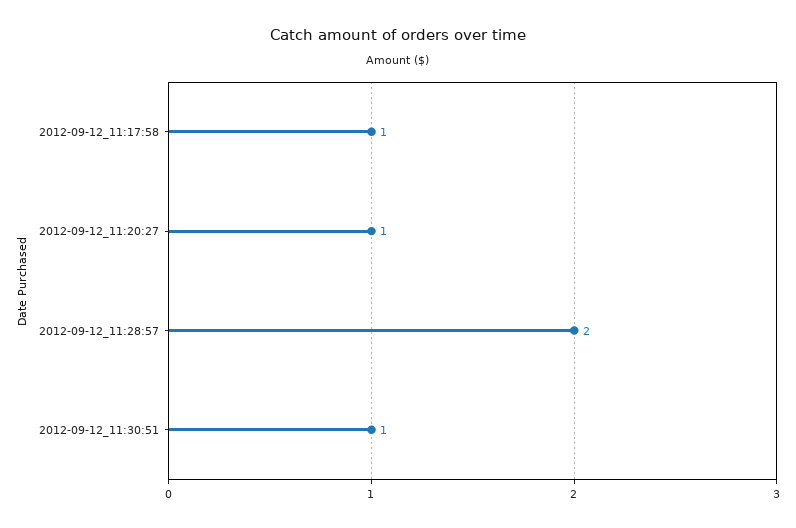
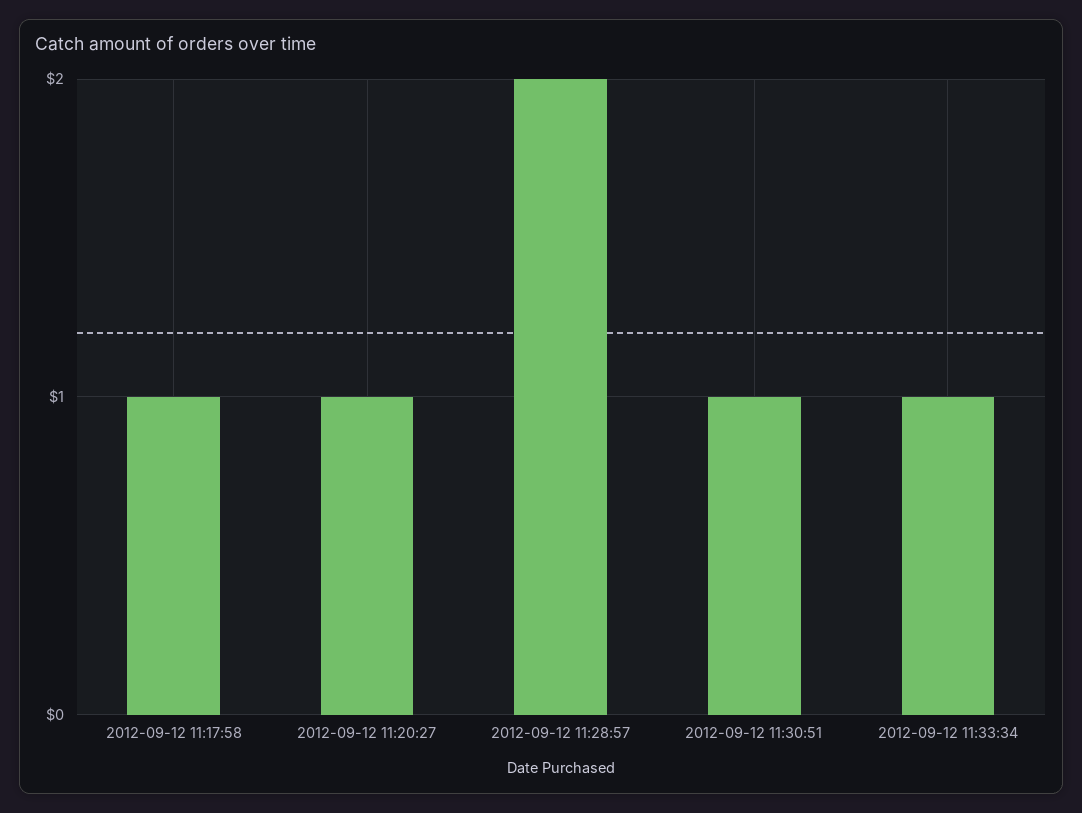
2012-09-12 11:33:34: none -> 1

